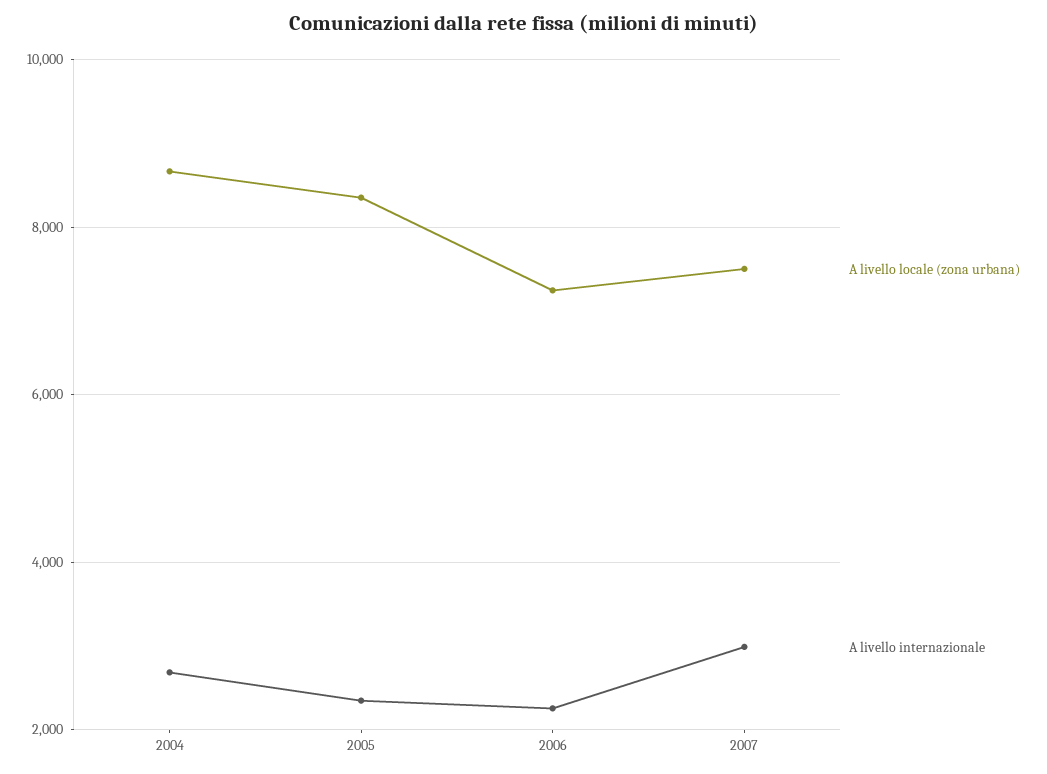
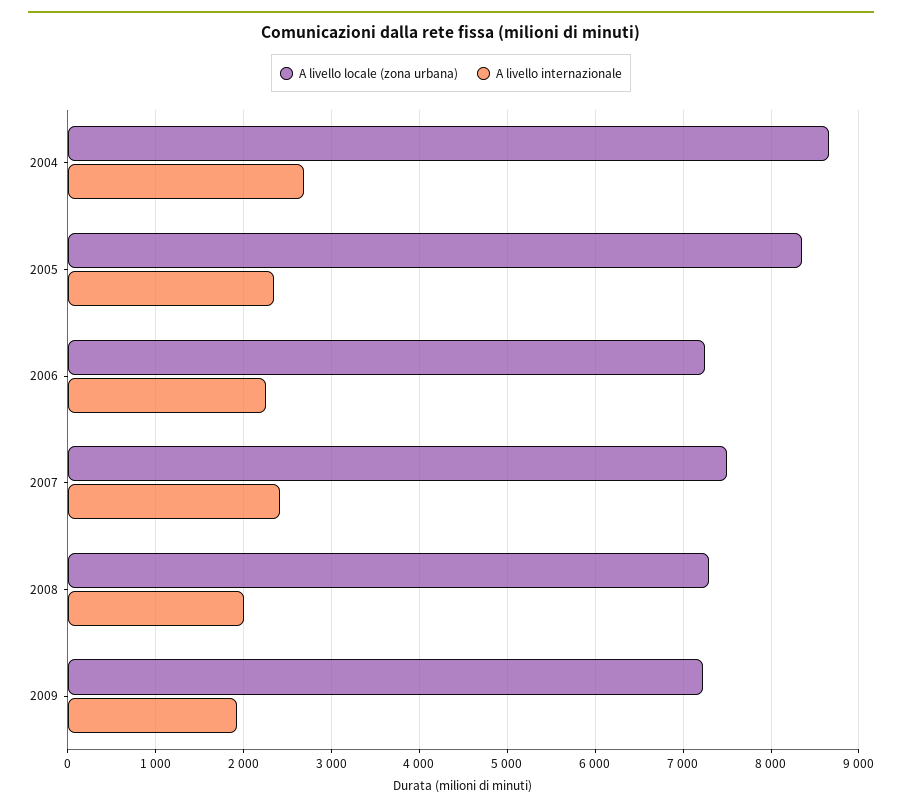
A livello internazionale, 2007: 3000 -> 2400
A livello locale (zona urbana), 2008: none -> 7300
A livello internazionale, 2008: none -> 2000
A livello locale (zona urbana), 2009: none -> 7200
A livello internazionale, 2009: none -> 1900

